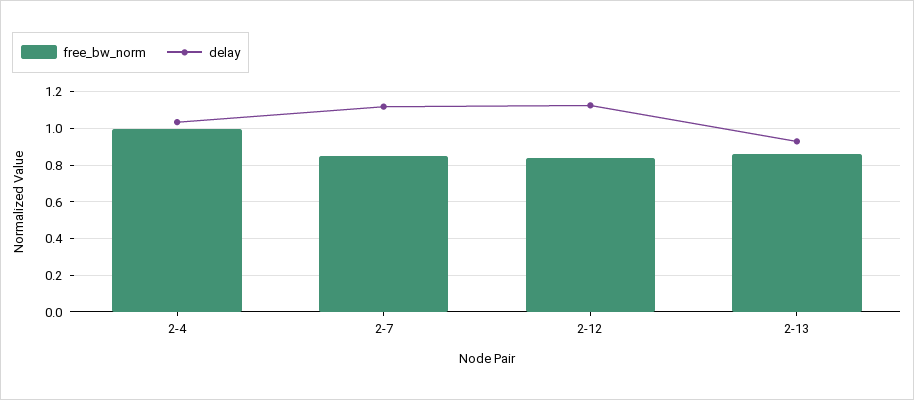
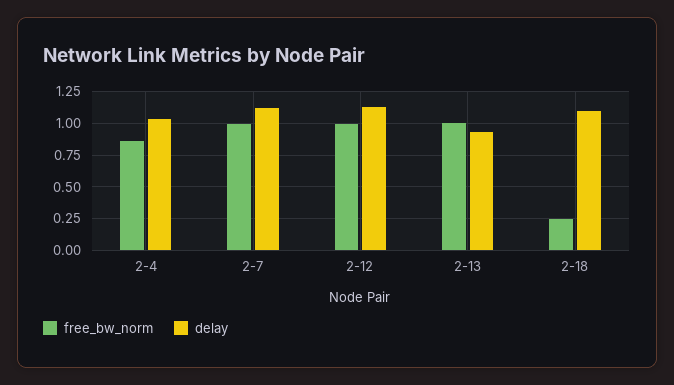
free_bw_norm, 2-4: 1 -> 0.85
free_bw_norm, 2-7: 0.85 -> 1
free_bw_norm, 2-12: 0.85 -> 1
free_bw_norm, 2-13: 0.85 -> 1
free_bw_norm, 2-18: none -> 0.25
delay, 2-18: none -> 1.1

